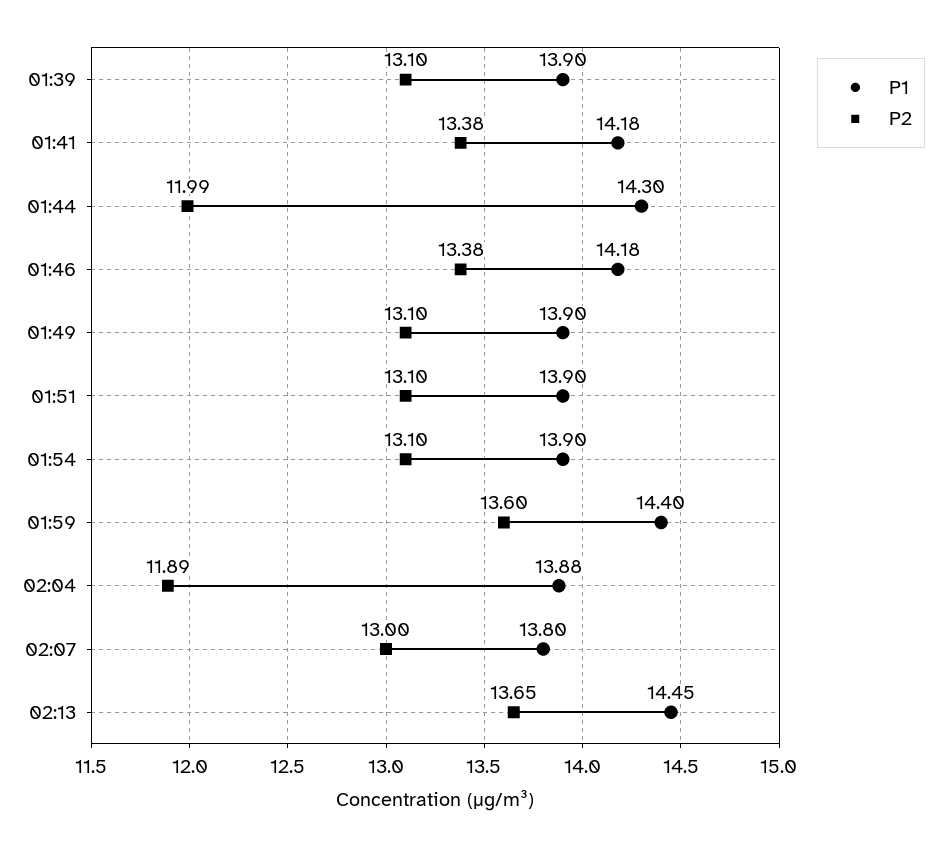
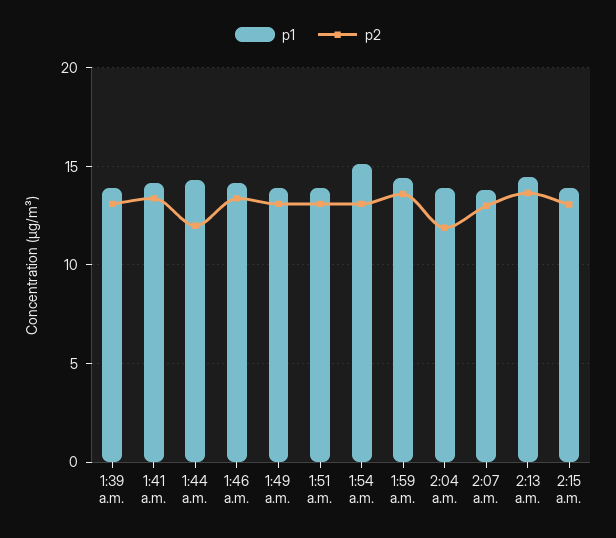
P1, 01:54: 13.9 -> 15
P1, 2:15 a.m.: none -> 14
P2, 2:15 a.m.: none -> 13

